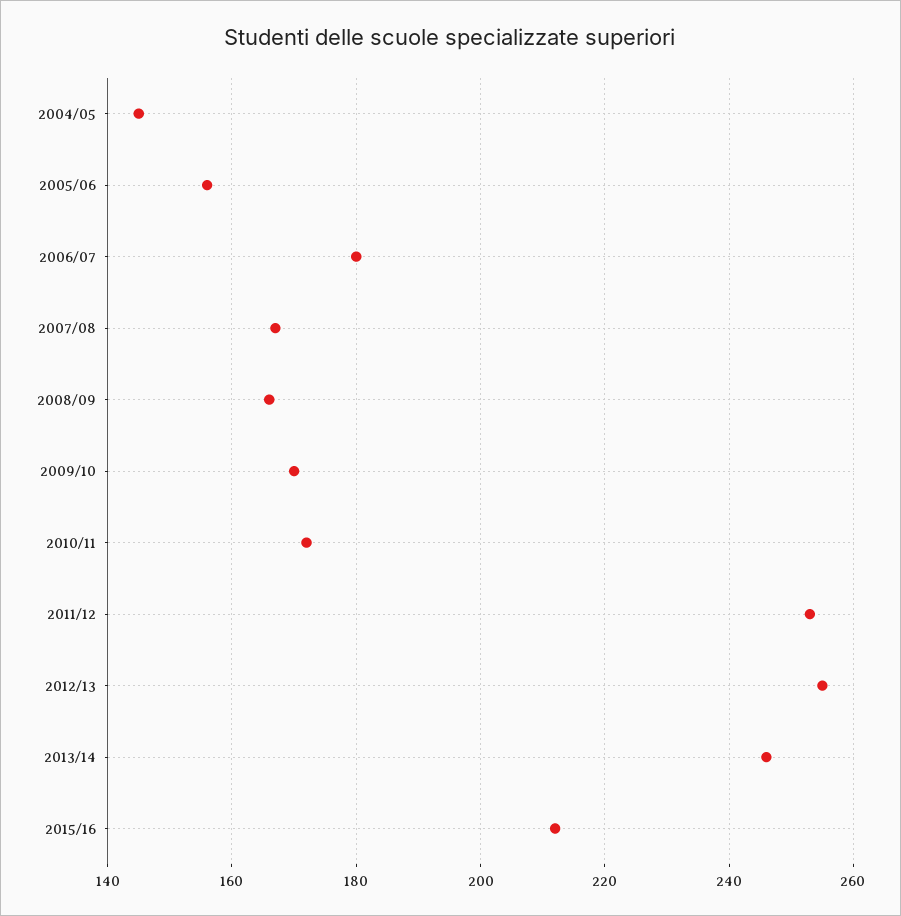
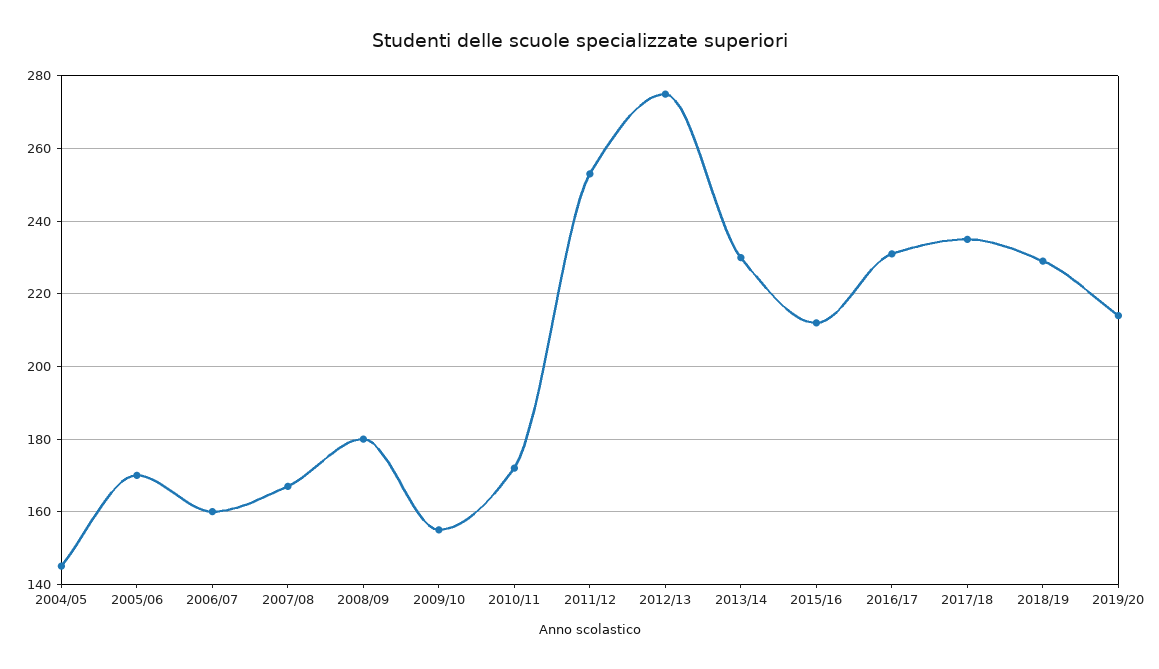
2005/06: 155 -> 170
2006/07: 180 -> 160
2008/09: 165 -> 180
2009/10: 170 -> 155
2012/13: 255 -> 275
2013/14: 245 -> 230
2016/17: none -> 230
2017/18: none -> 235
2018/19: none -> 230
2019/20: none -> 215

